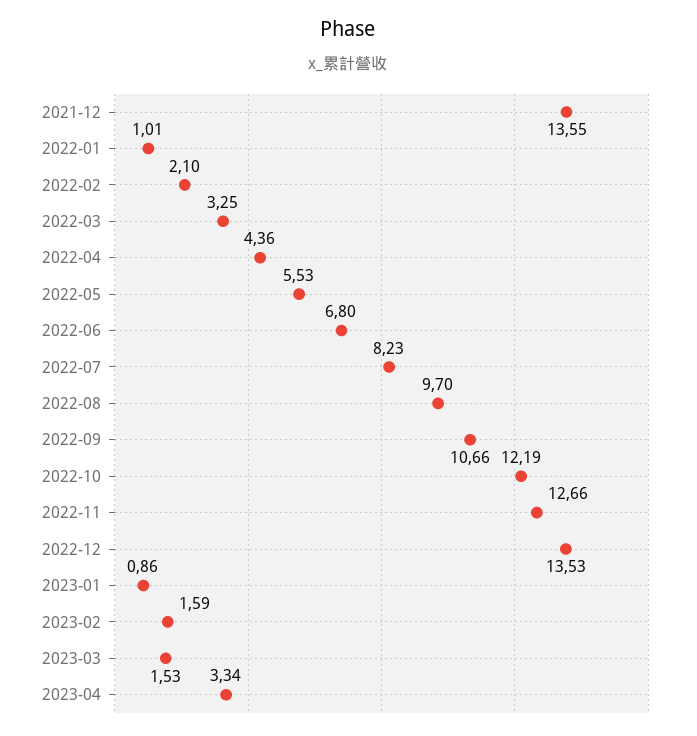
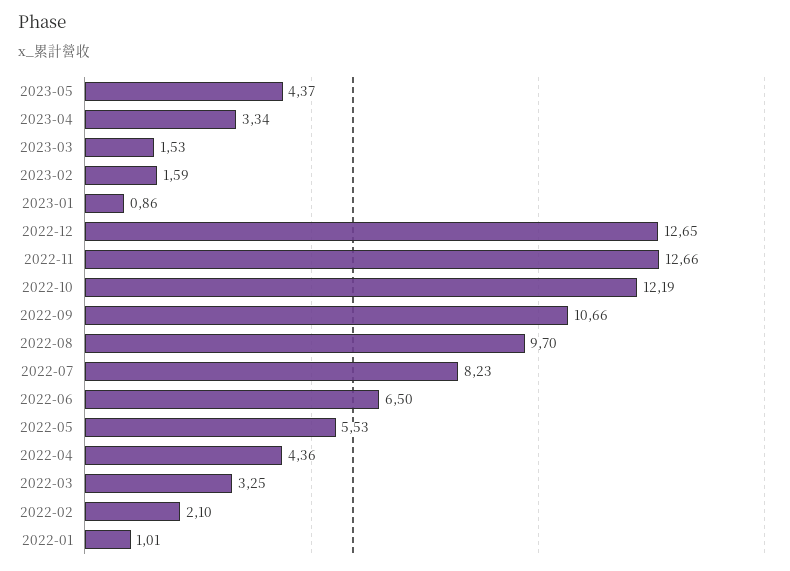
2021-12: 13.55 -> none
2022-06: 6.8 -> 6.5
2022-12: 13.53 -> 12.65
2023-05: none -> 4.37

